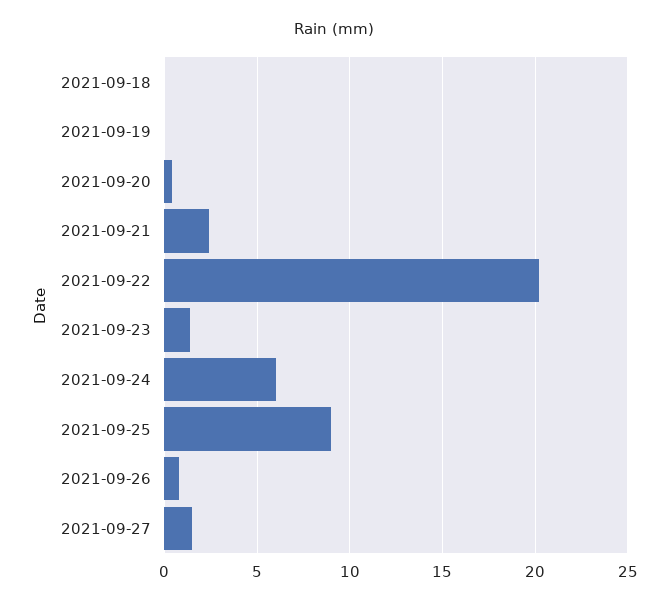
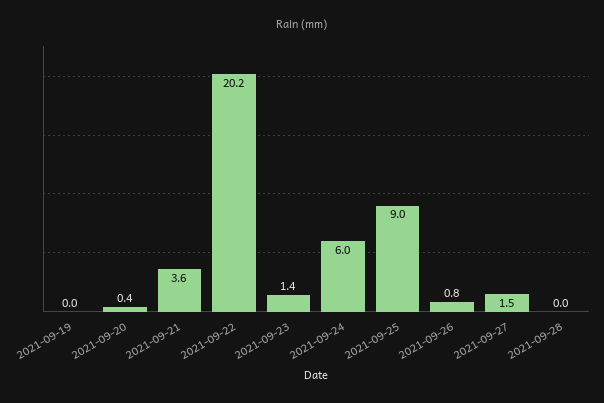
2021-09-18: 0 -> none
2021-09-21: 2.5 -> 3.6
2021-09-28: none -> 0

